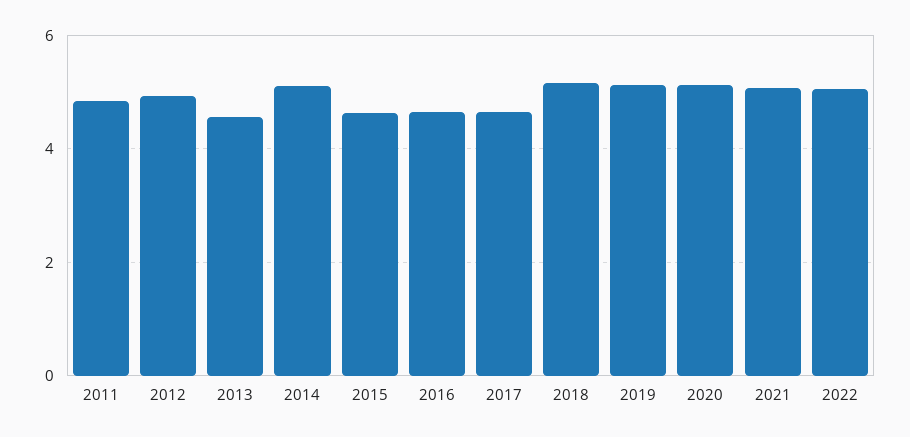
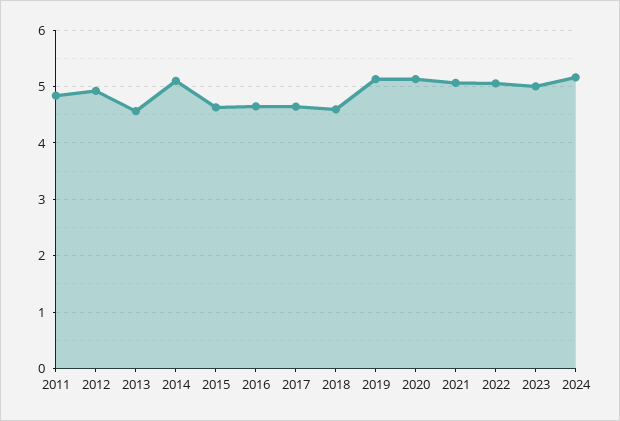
2018: 5.2 -> 4.6
2023: none -> 5
2024: none -> 5.2

